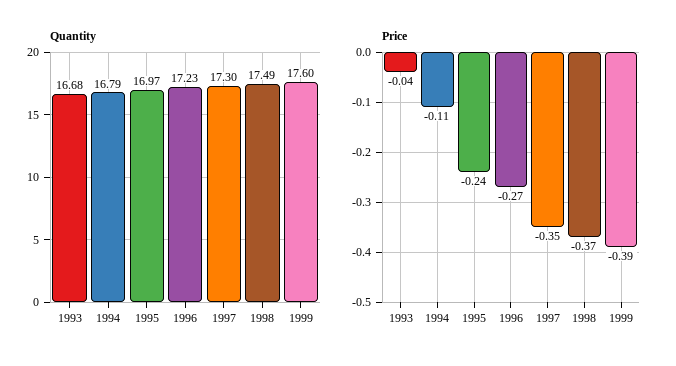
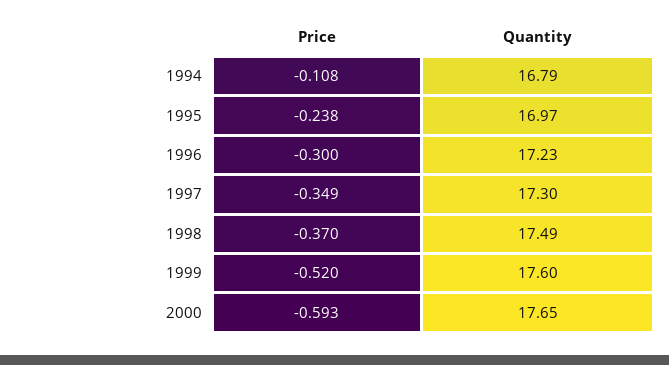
Quantity, 1993: 16.68 -> none
Price, 1993: -0.04 -> none
Price, 1996: -0.27 -> -0.3
Price, 1999: -0.39 -> -0.52
Price, 2000: none -> -0.593
Quantity, 2000: none -> 17.65

